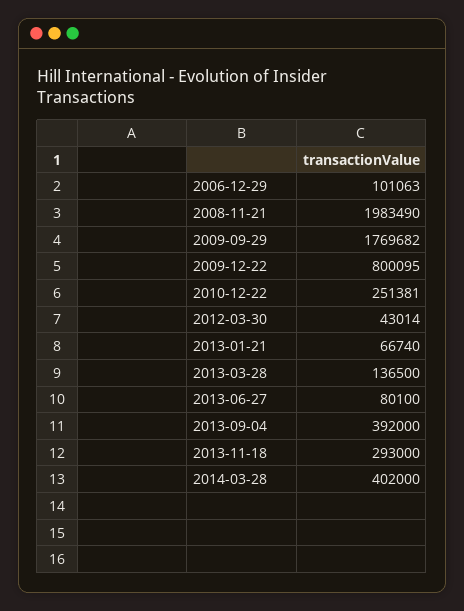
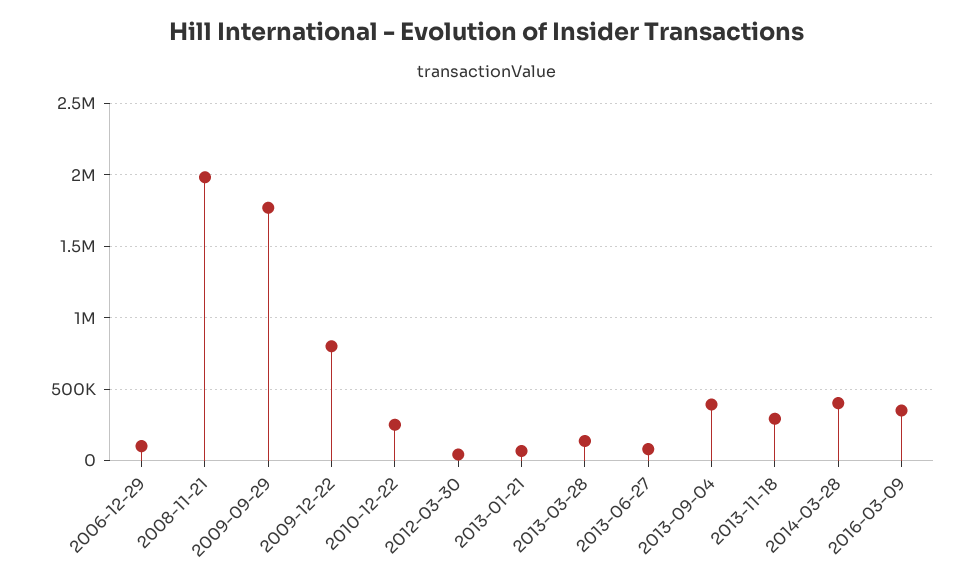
2016-03-09: none -> 350000

